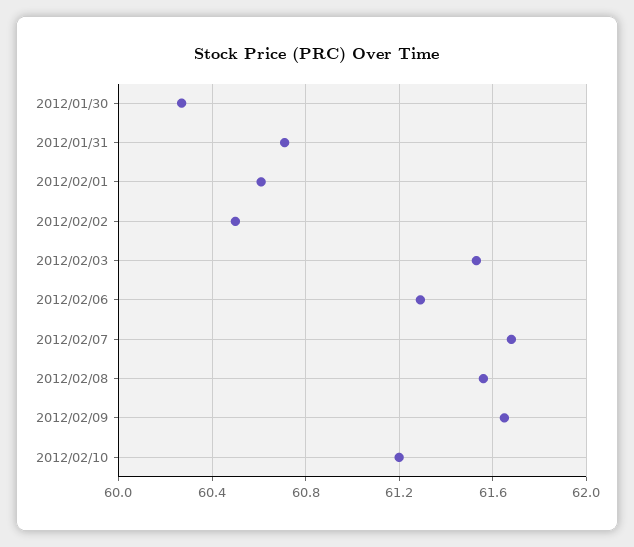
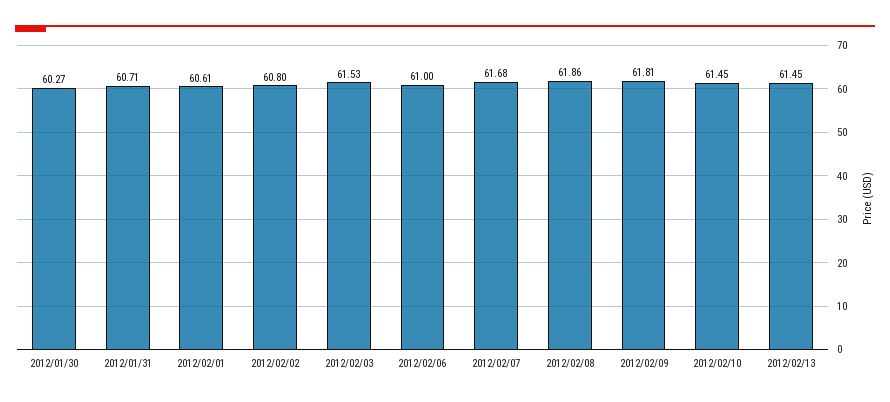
2012/02/02: 60.5 -> 60.8
2012/02/06: 61.3 -> 61
2012/02/08: 61.55 -> 61.86
2012/02/09: 61.65 -> 61.81
2012/02/10: 61.2 -> 61.45
2012/02/13: none -> 61.45

